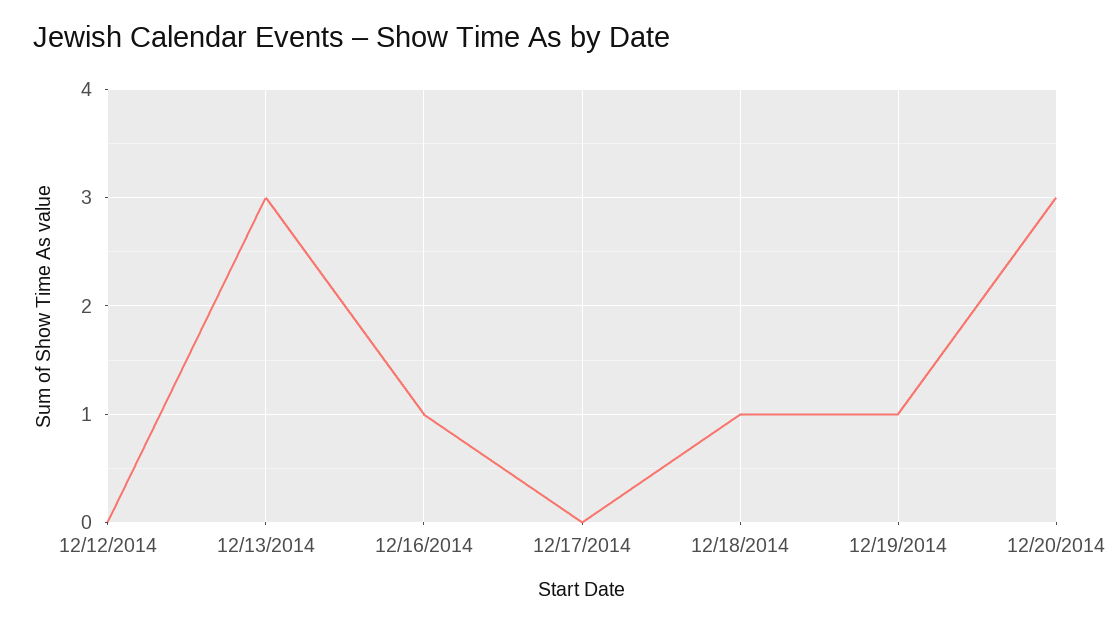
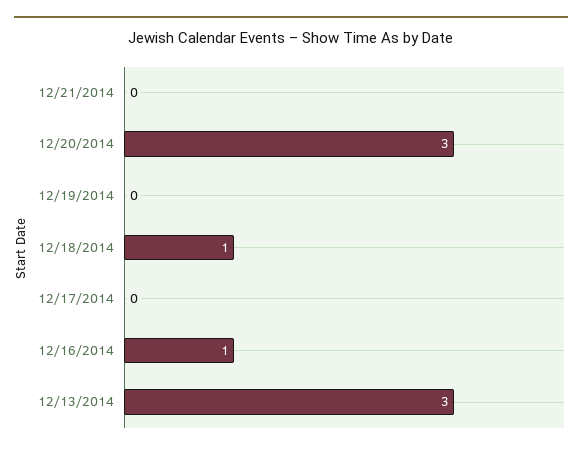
12/12/2014: 0 -> none
12/19/2014: 1 -> 0
12/21/2014: none -> 0

